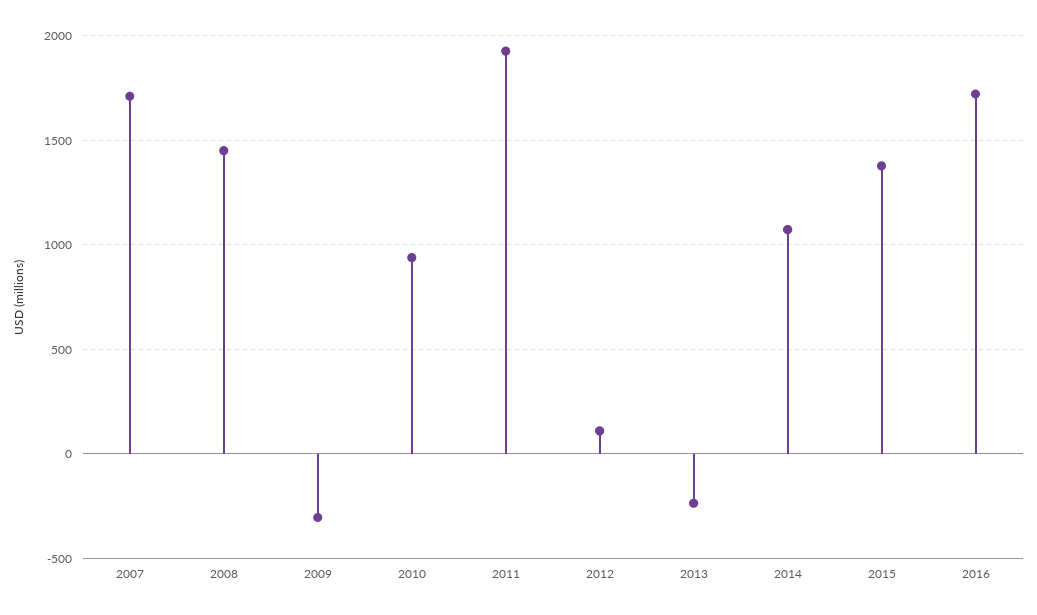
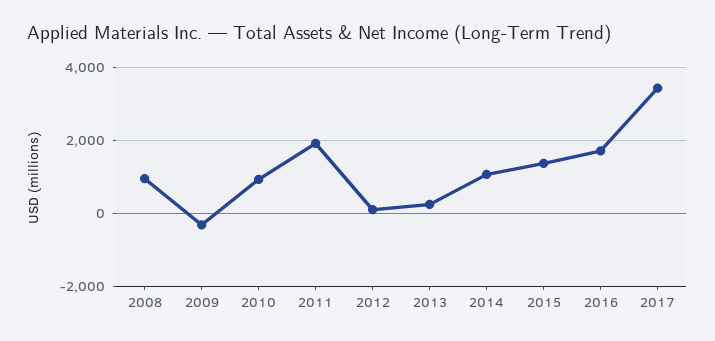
2007: 1700 -> none
2008: 1450 -> 1000
2013: -250 -> 200
2017: none -> 3400

